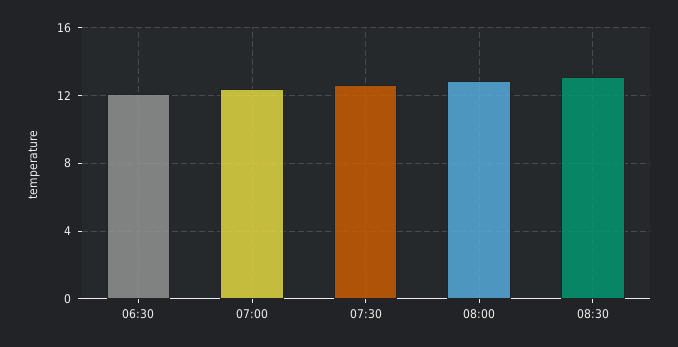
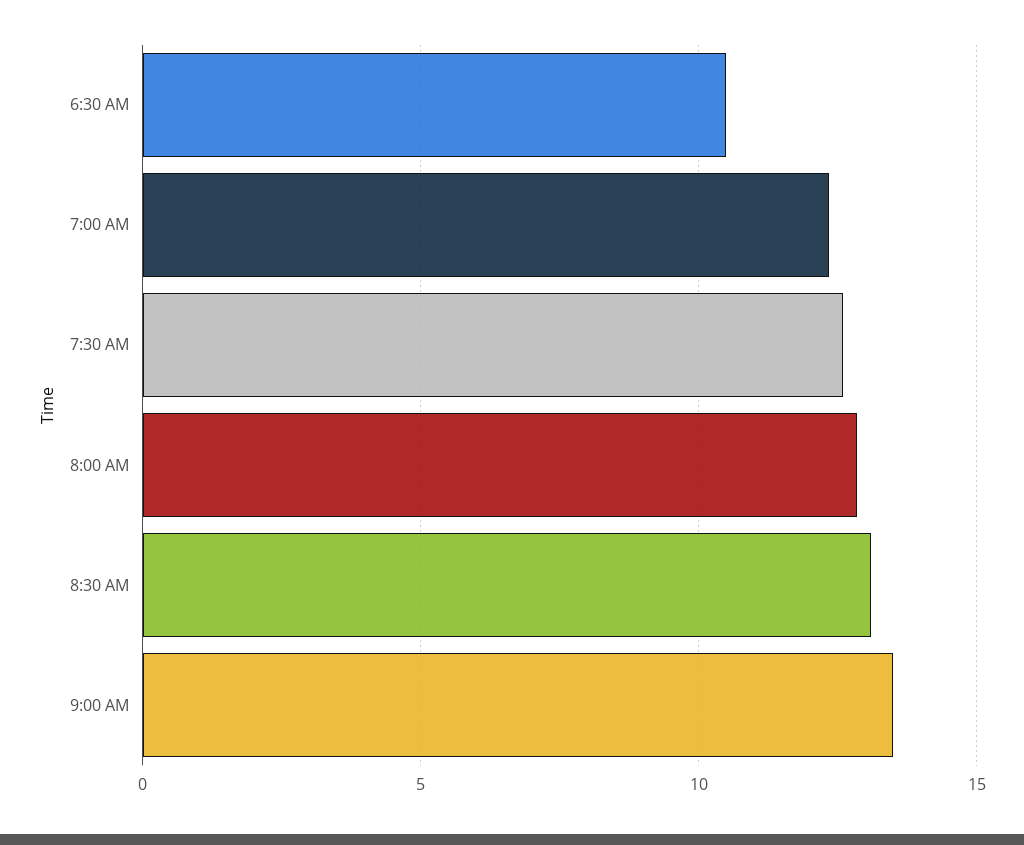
06:30: 12 -> 10.5
9:00 AM: none -> 13.5

